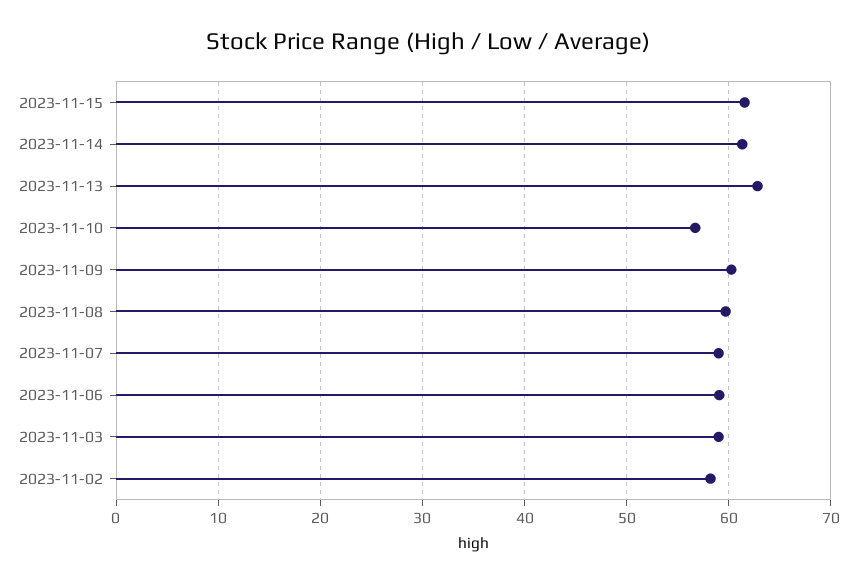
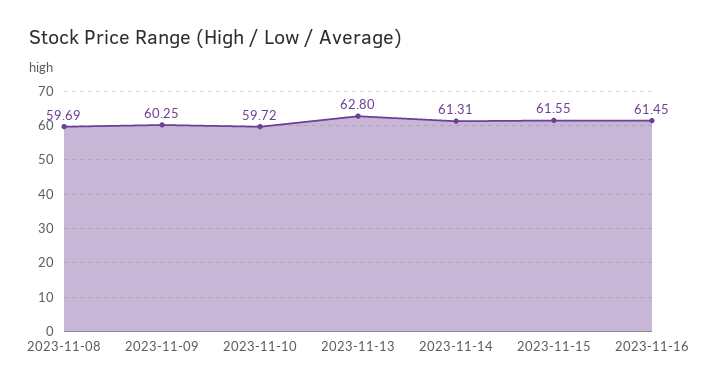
2023-11-10: 57 -> 59.72
2023-11-07: 59 -> none
2023-11-06: 59 -> none
2023-11-03: 59 -> none
2023-11-02: 58 -> none
2023-11-16: none -> 61.45

